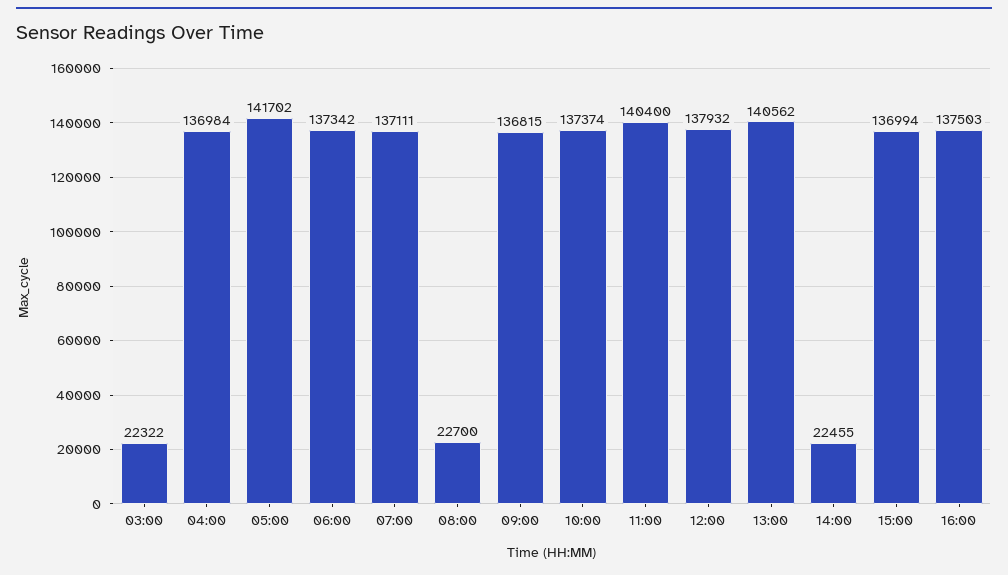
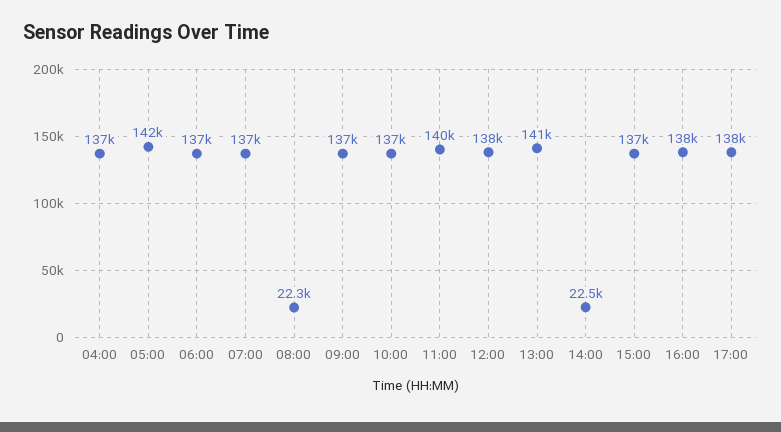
03:00: 22322 -> none
08:00: 22700 -> 22300
17:00: none -> 138000

